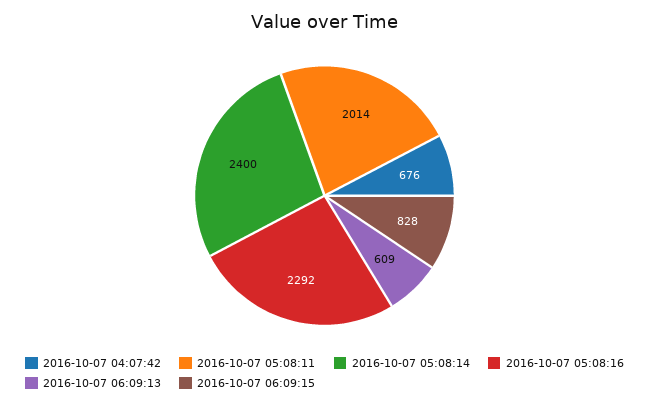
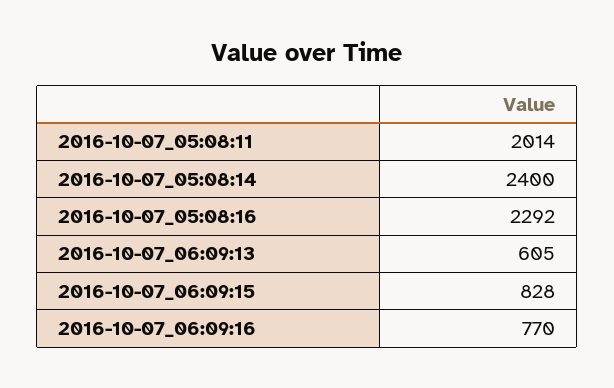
2016-10-07 04:07:42: 676 -> none
2016-10-07 06:09:13: 609 -> 605
2016-10-07_06:09:16: none -> 770

